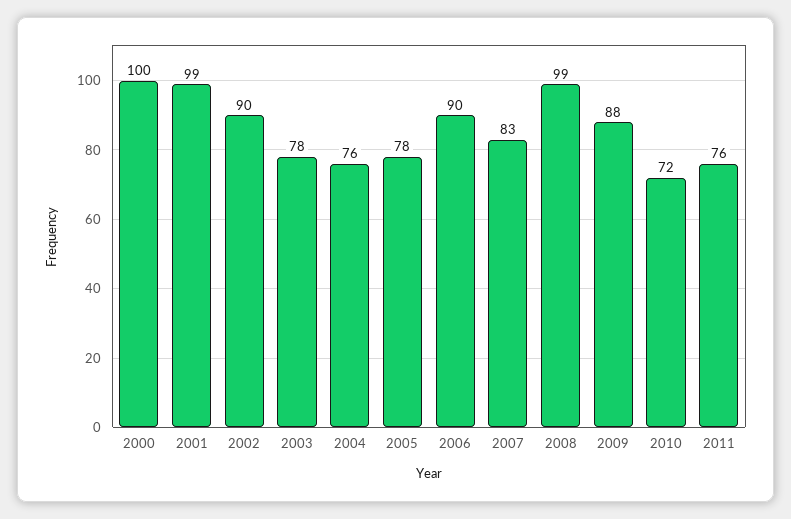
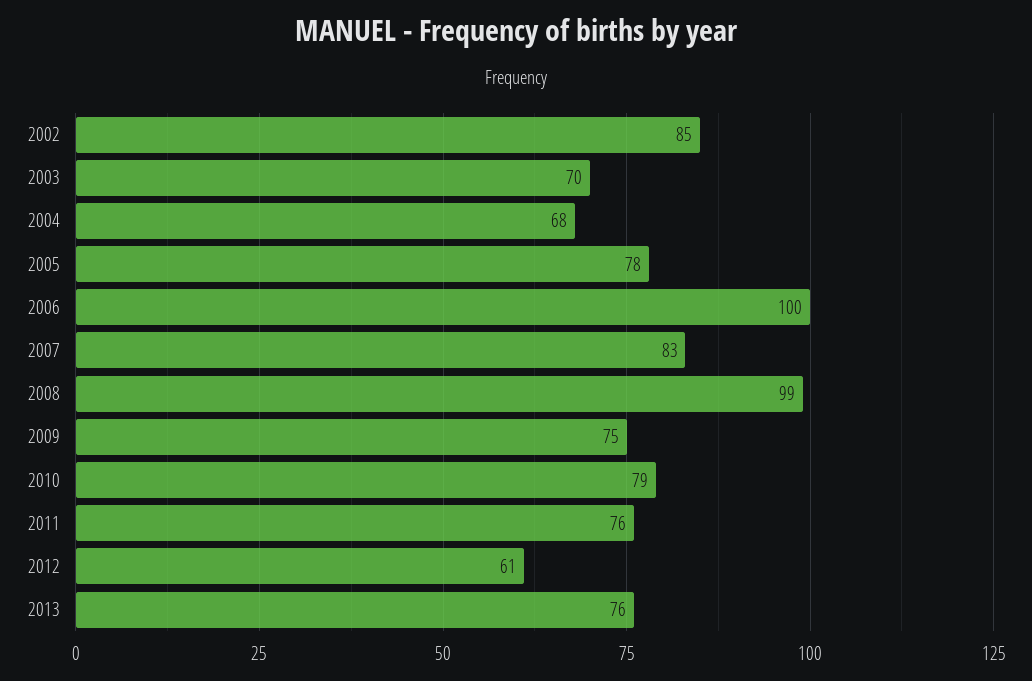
2000: 100 -> none
2001: 99 -> none
2002: 90 -> 85
2003: 78 -> 70
2004: 76 -> 68
2006: 90 -> 100
2009: 88 -> 75
2010: 72 -> 79
2012: none -> 61
2013: none -> 76

